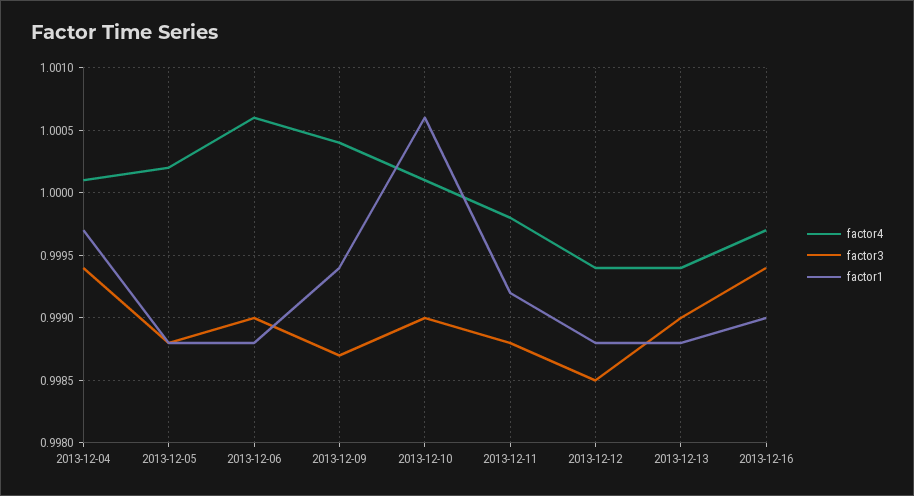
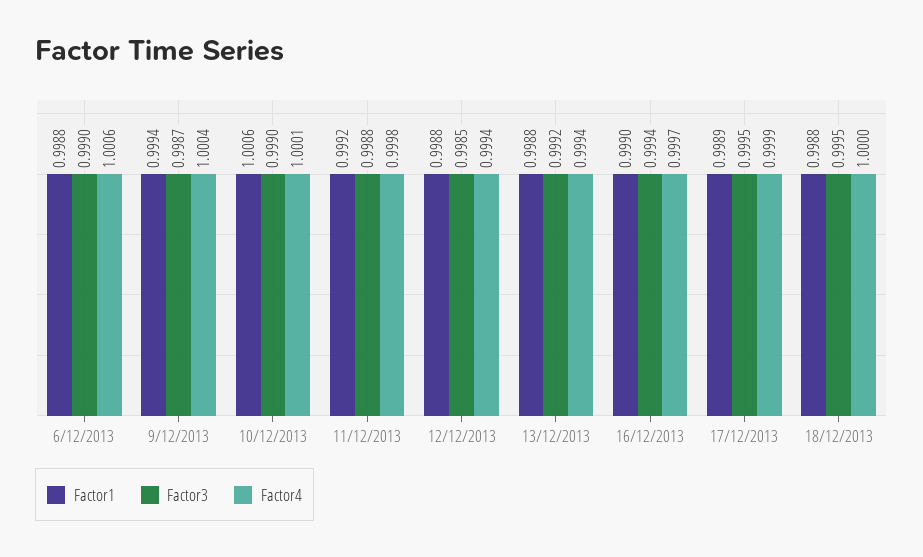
factor4, 2013-12-04: 1.0001 -> none
factor3, 2013-12-04: 0.9994 -> none
factor1, 2013-12-04: 0.9997 -> none
factor4, 2013-12-05: 1.0002 -> none
factor3, 2013-12-05: 0.9988 -> none
factor1, 2013-12-05: 0.9988 -> none
factor3, 2013-12-13: 0.999 -> 0.9992
factor1, 17/12/2013: none -> 0.9989
factor3, 17/12/2013: none -> 0.9995
factor4, 17/12/2013: none -> 0.9999
factor1, 18/12/2013: none -> 0.9988
factor3, 18/12/2013: none -> 0.9995
factor4, 18/12/2013: none -> 1

